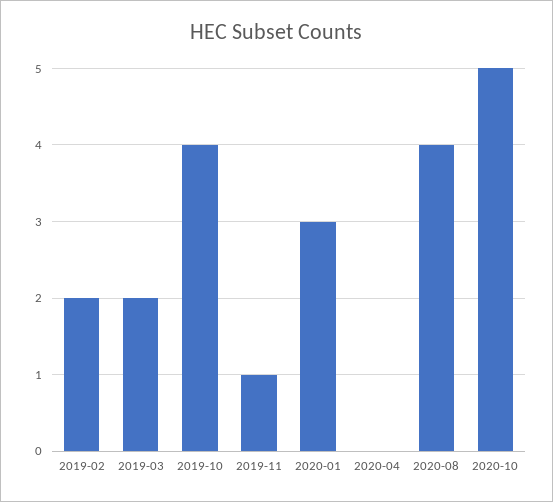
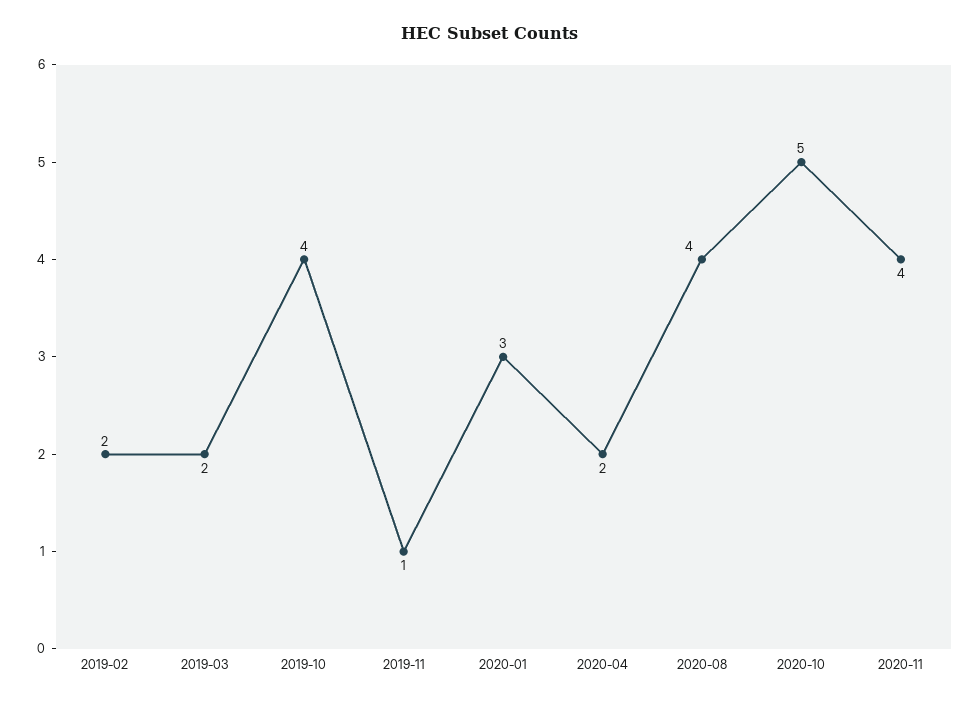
2020-04: 0 -> 2
2020-11: none -> 4

